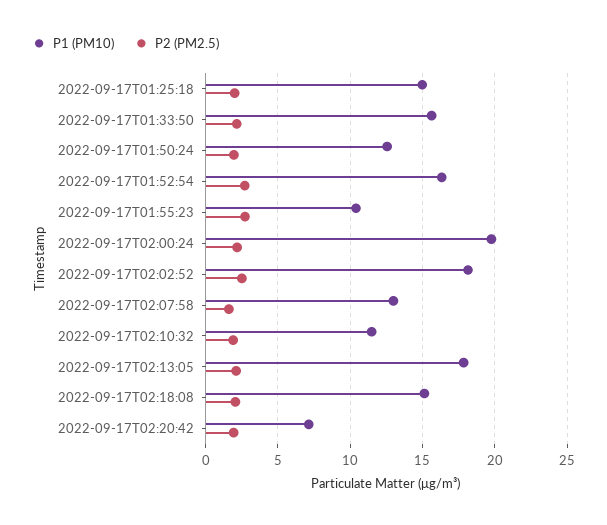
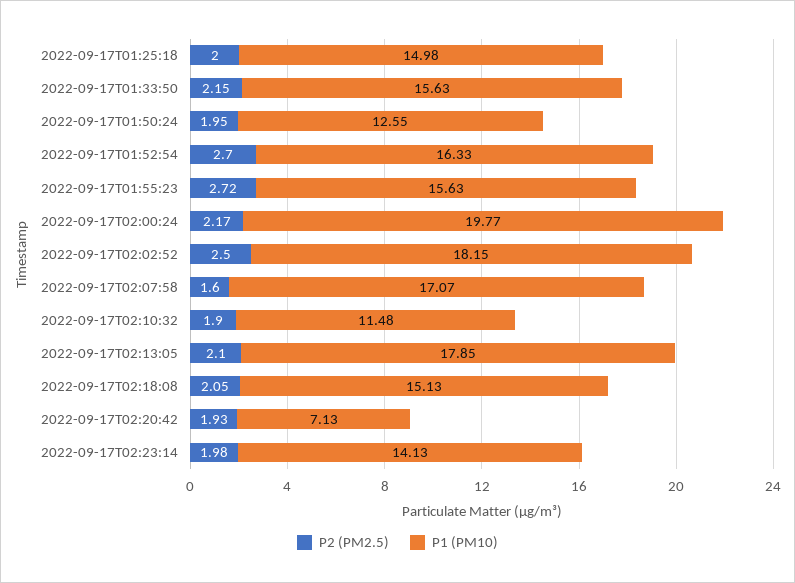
P1 (PM10), 2022-09-17T01:55:23: 10.5 -> 15.63
P1 (PM10), 2022-09-17T02:07:58: 13 -> 17.07
P2 (PM2.5), 2022-09-17T02:23:14: none -> 1.98
P1 (PM10), 2022-09-17T02:23:14: none -> 14.13

